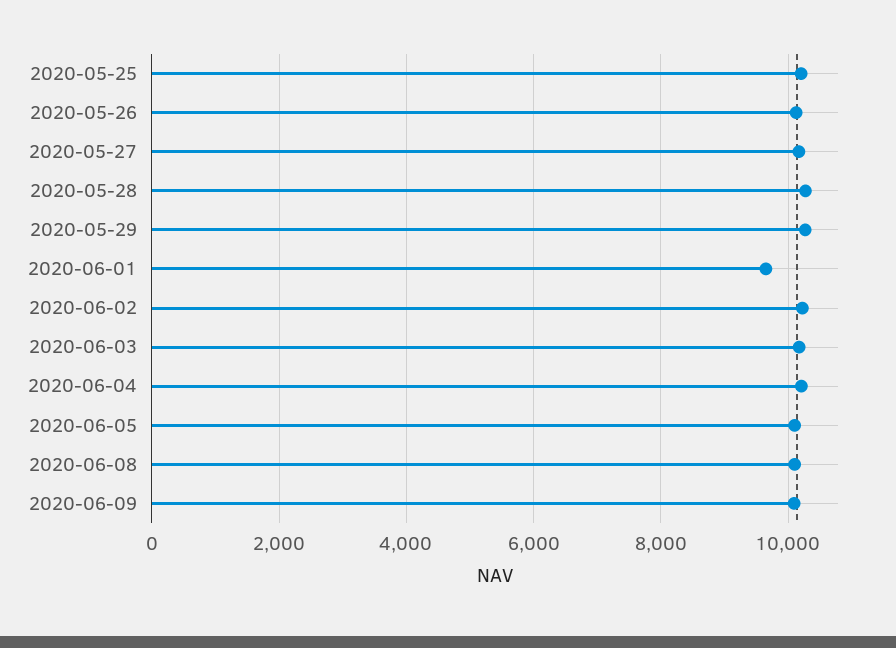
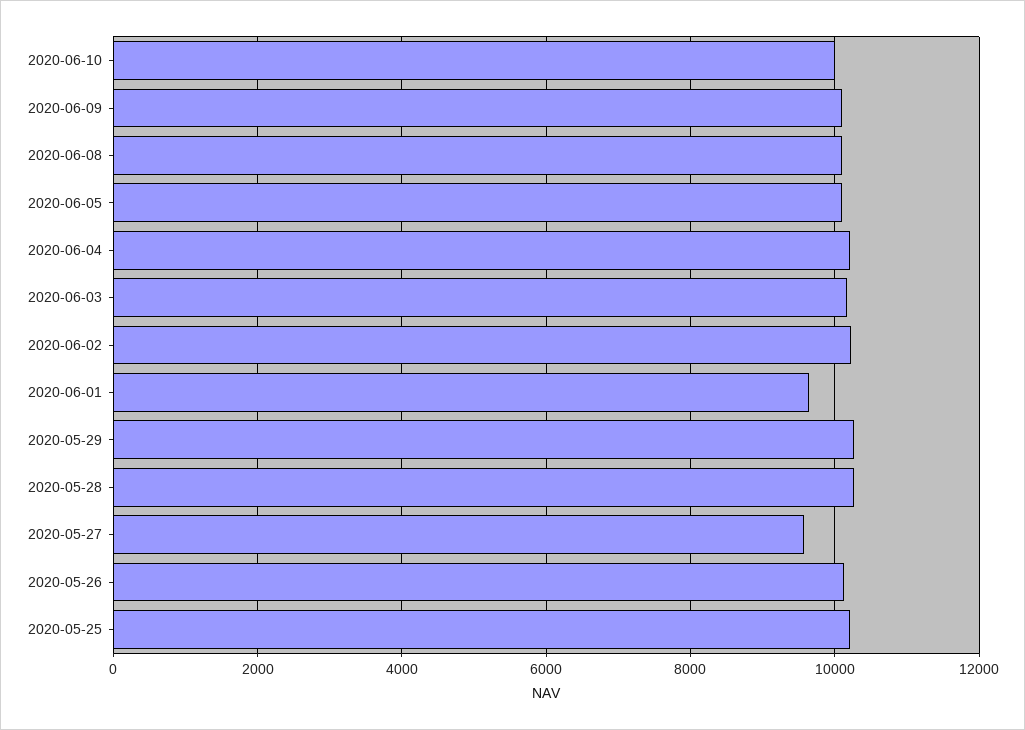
2020-05-27: 10200 -> 9600
2020-06-10: none -> 10000

